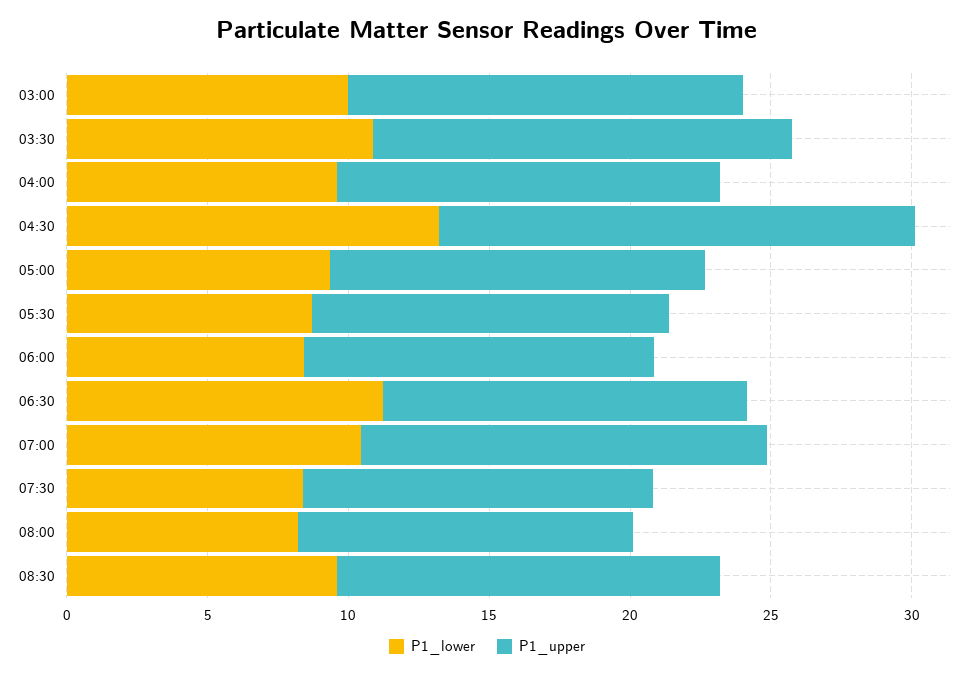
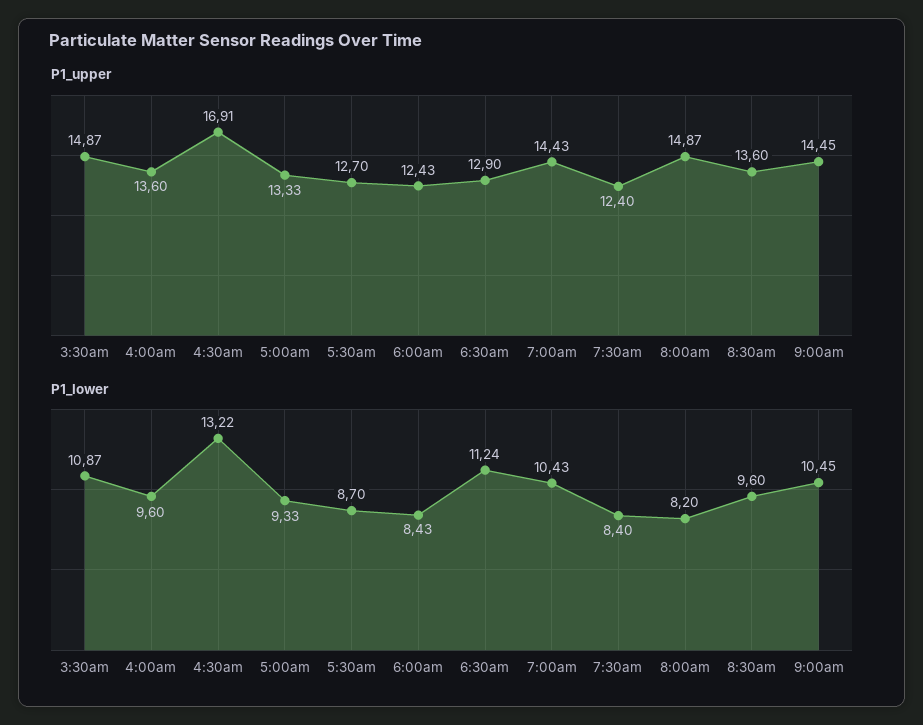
P1_lower, 03:00: 10 -> none
P1_upper, 03:00: 14 -> none
P1_upper, 08:00: 12 -> 14.87
P1_upper, 9:00am: none -> 14.45
P1_lower, 9:00am: none -> 10.45

